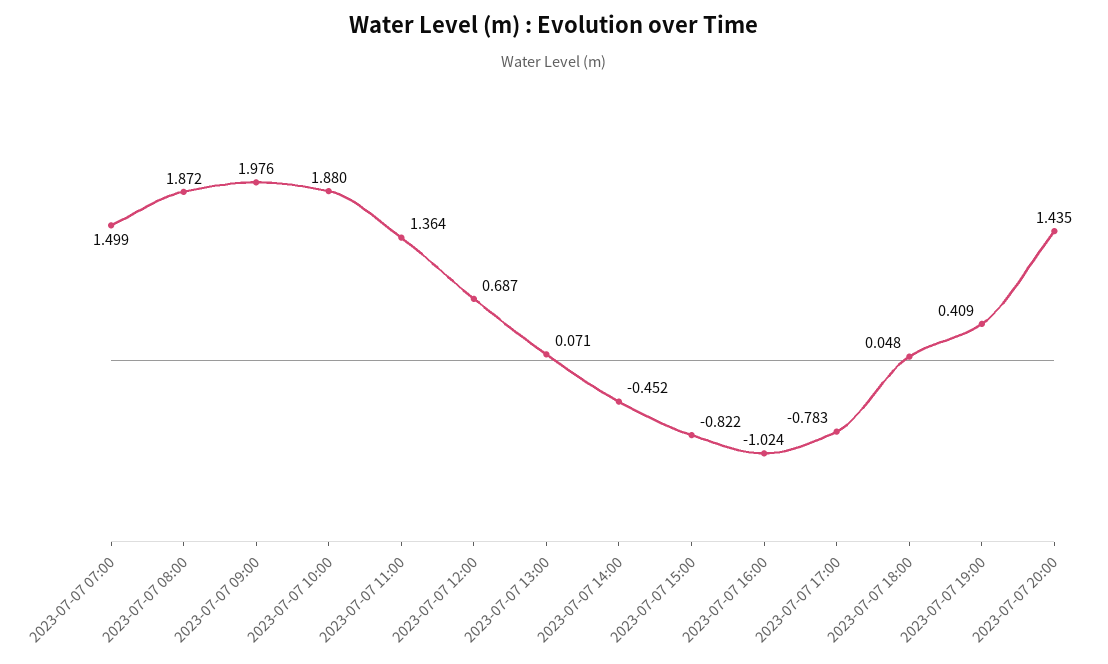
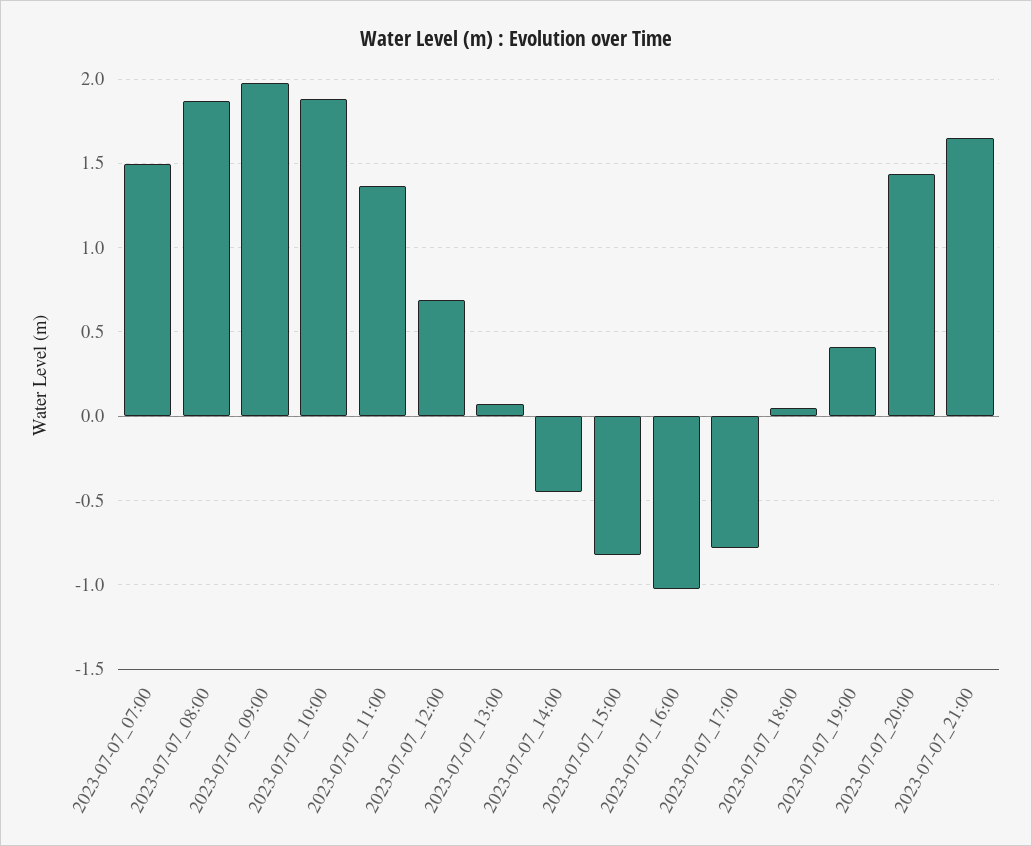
2023-07-07_21:00: none -> 1.65

